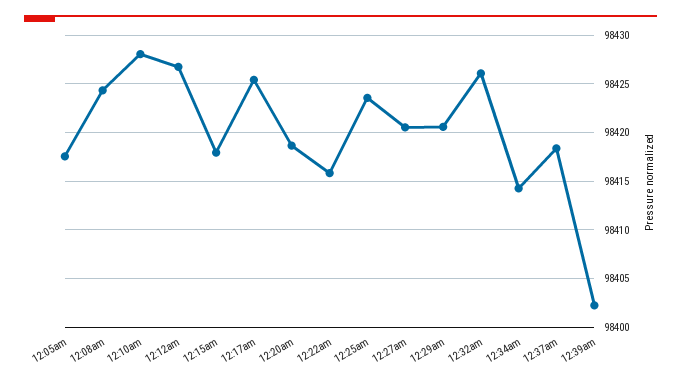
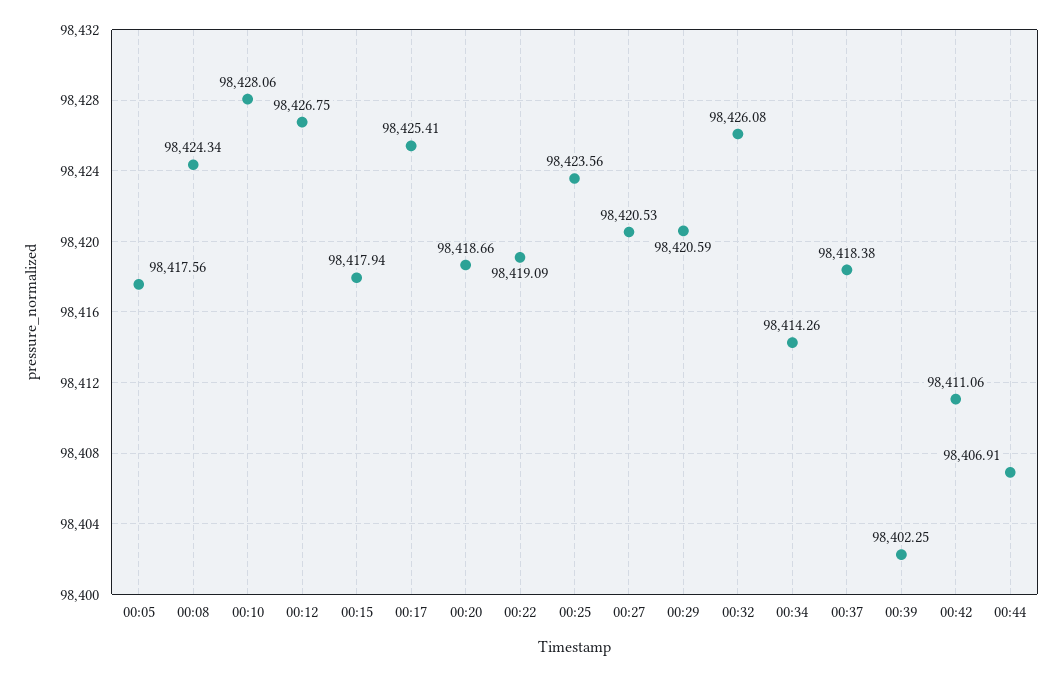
12:22am: 98416 -> 98419.09
00:42: none -> 98411.06
00:44: none -> 98406.91

